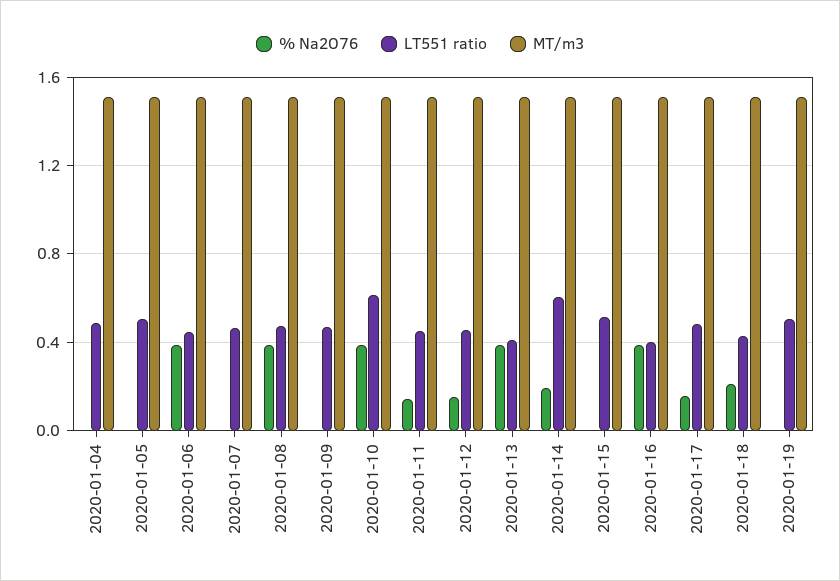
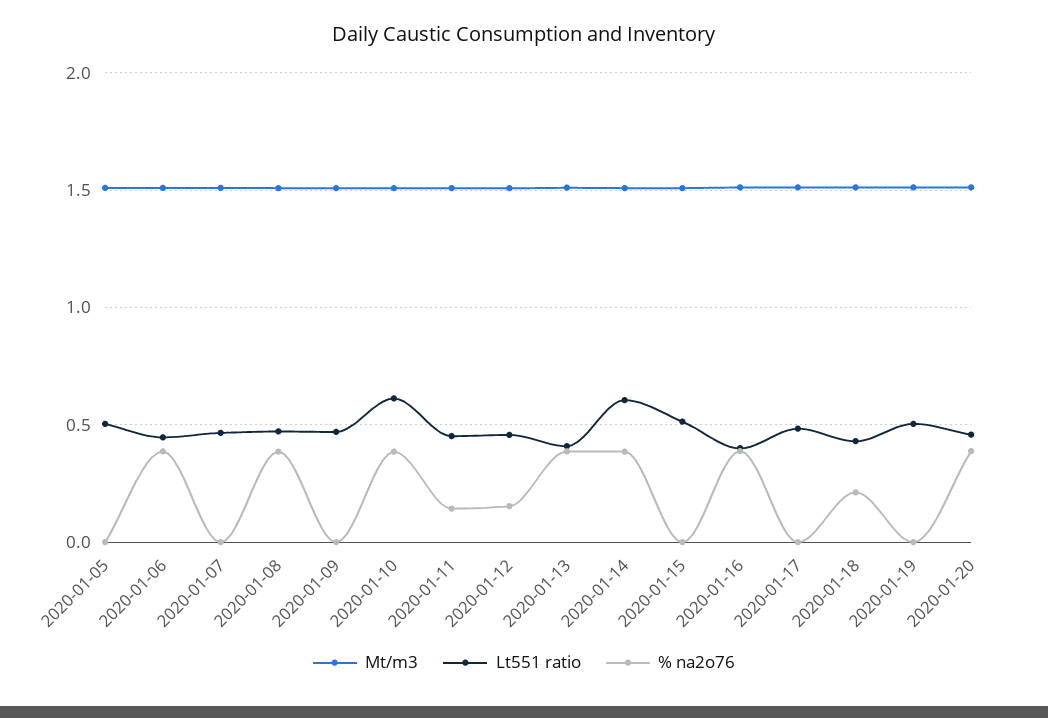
% Na2O76, 2020-01-04: 0 -> none
LT551 ratio, 2020-01-04: 0.5 -> none
MT/m3, 2020-01-04: 1.5 -> none
% Na2O76, 2020-01-14: 0.2 -> 0.4
% Na2O76, 2020-01-17: 0.15 -> 0
MT/m3, 2020-01-20: none -> 1.5
LT551 ratio, 2020-01-20: none -> 0.45
% Na2O76, 2020-01-20: none -> 0.4

